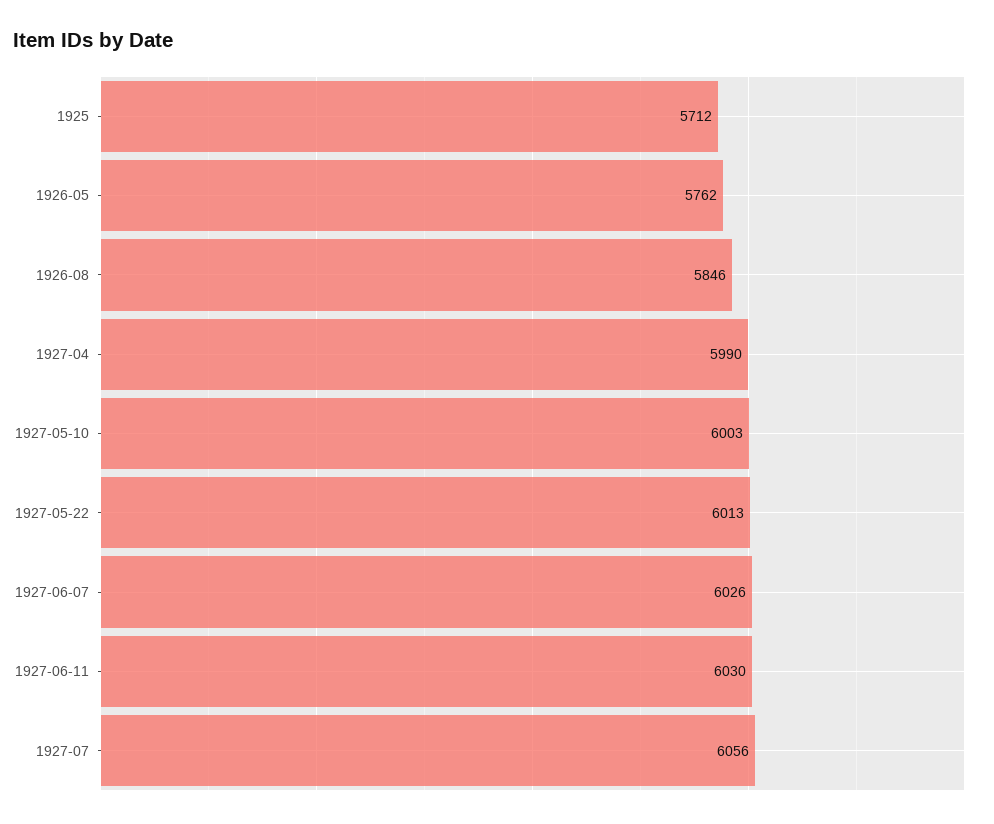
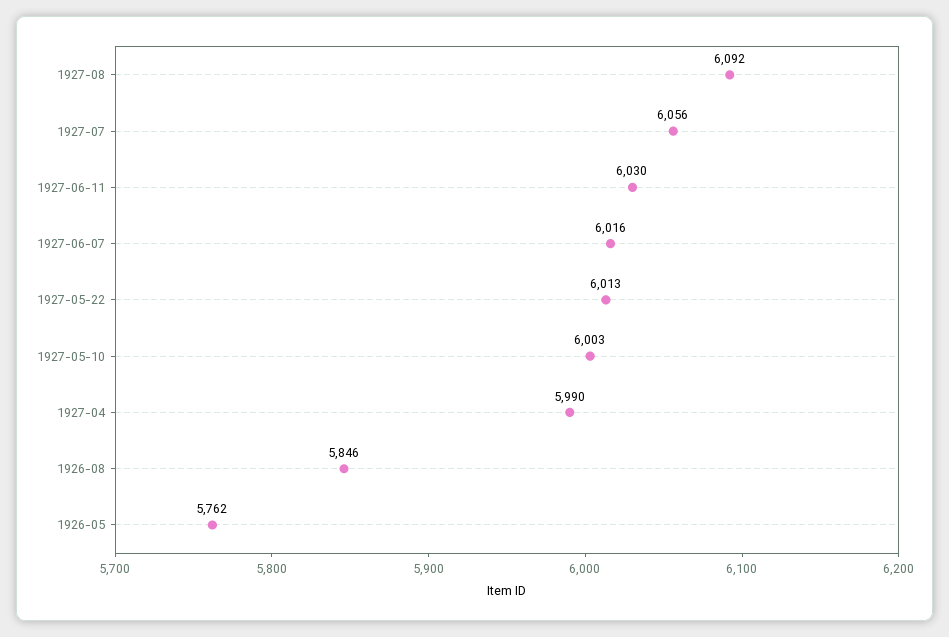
1925: 5712 -> none
1927-06-07: 6026 -> 6016
1927-08: none -> 6092

